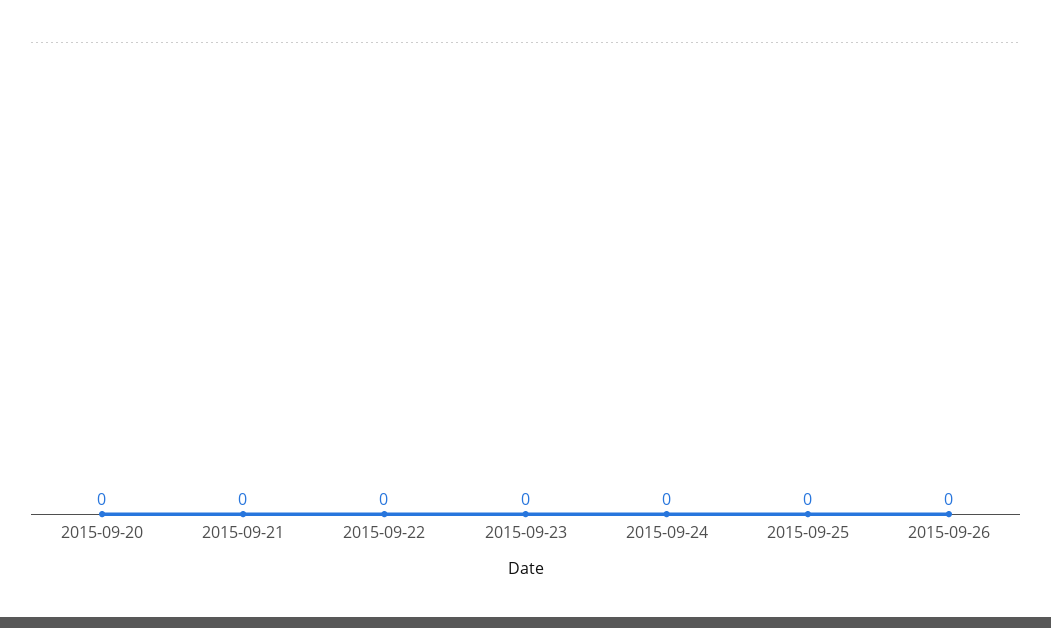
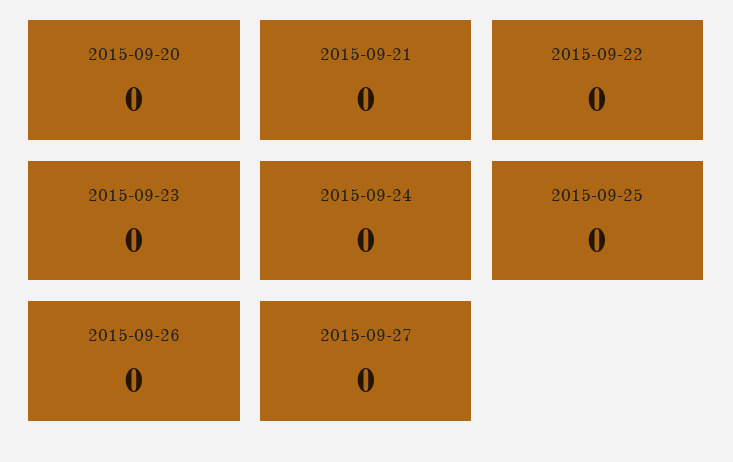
2015-09-27: none -> 0

